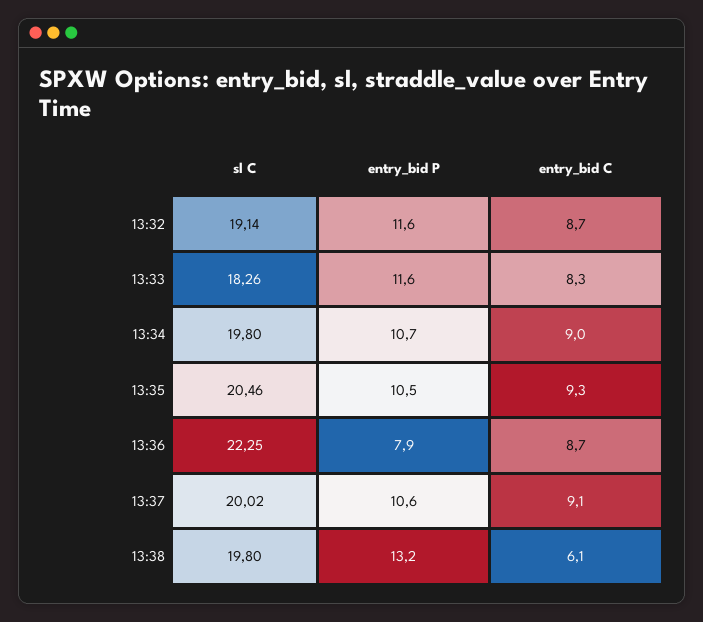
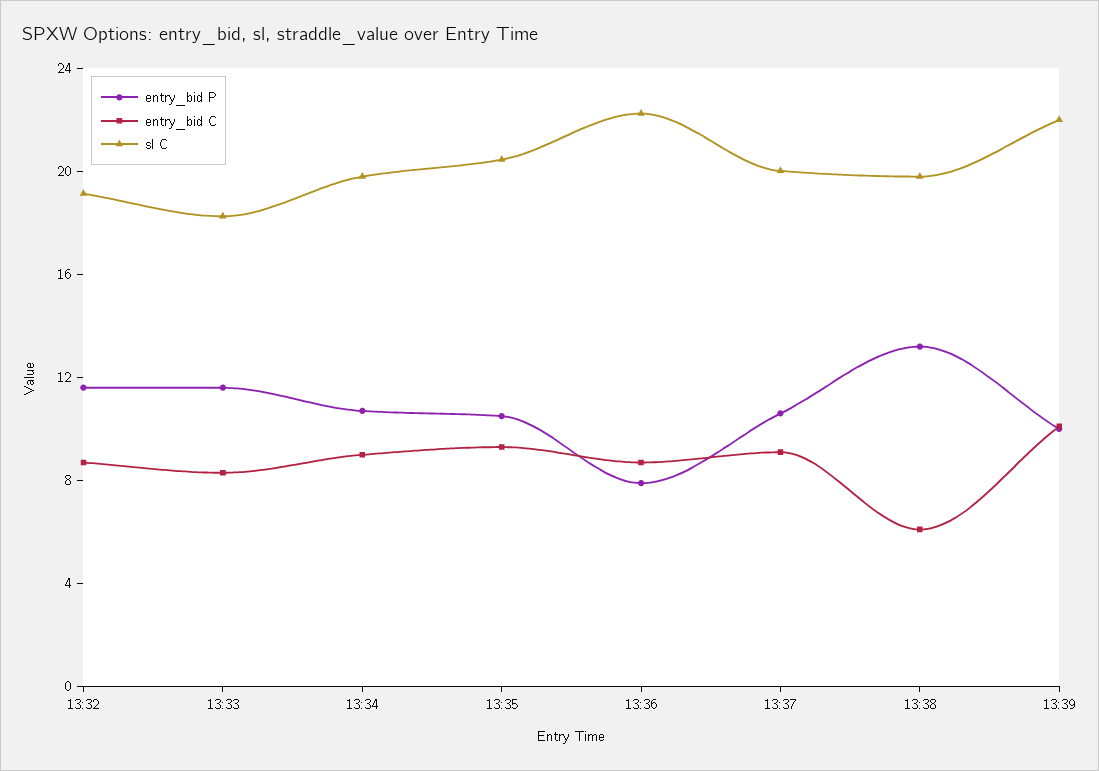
entry_bid P, 13:39: none -> 10
entry_bid C, 13:39: none -> 10
sl C, 13:39: none -> 22

